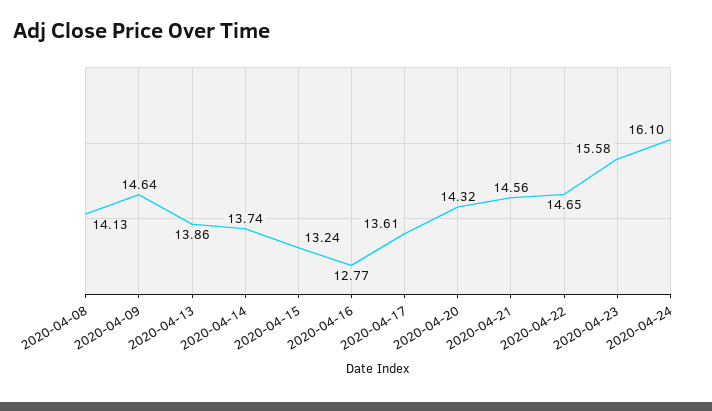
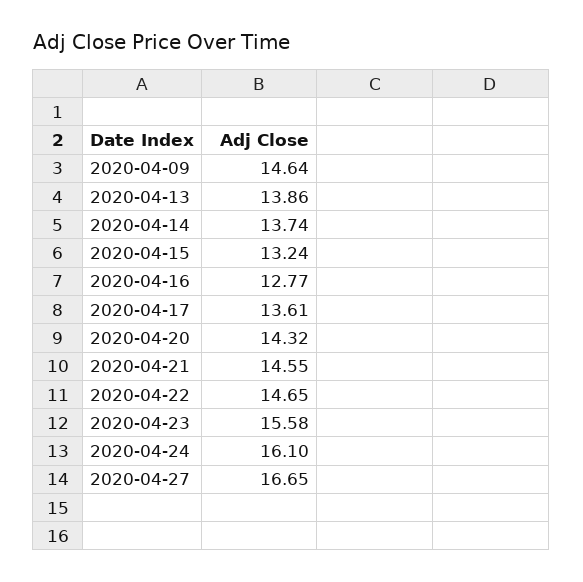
2020-04-08: 14.13 -> none
2020-04-21: 14.56 -> 14.55
2020-04-27: none -> 16.65

